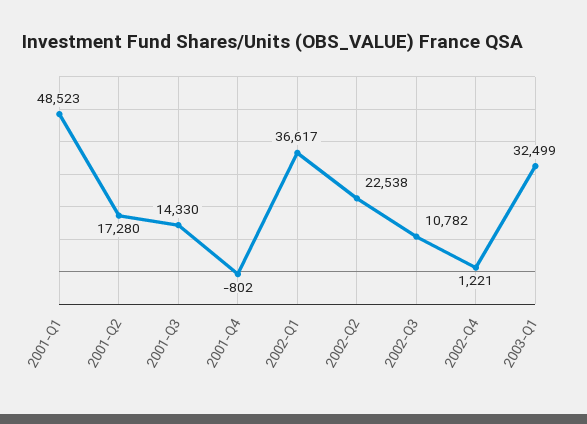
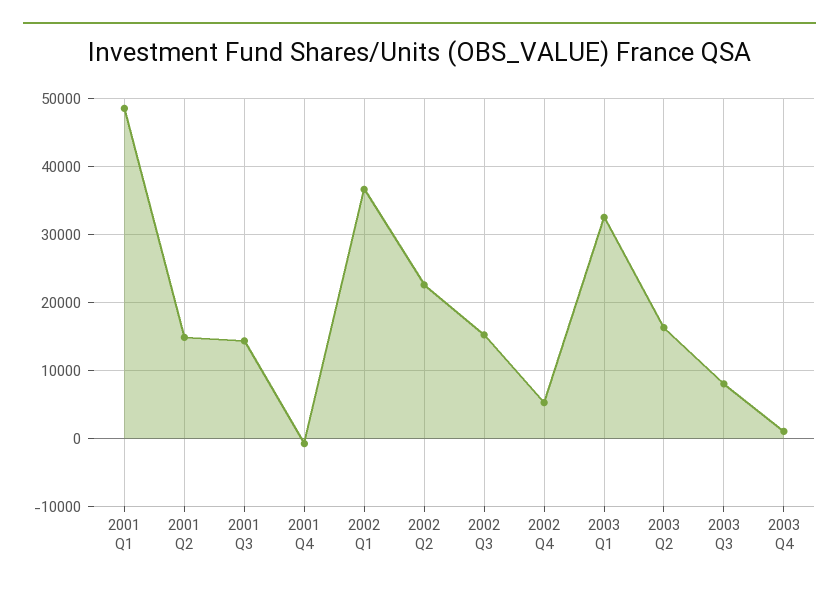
2001-Q2: 17280 -> 15000
2002-Q3: 10782 -> 15000
2002-Q4: 1221 -> 5000
2003 Q2: none -> 16000
2003 Q3: none -> 8000
2003 Q4: none -> 1000

